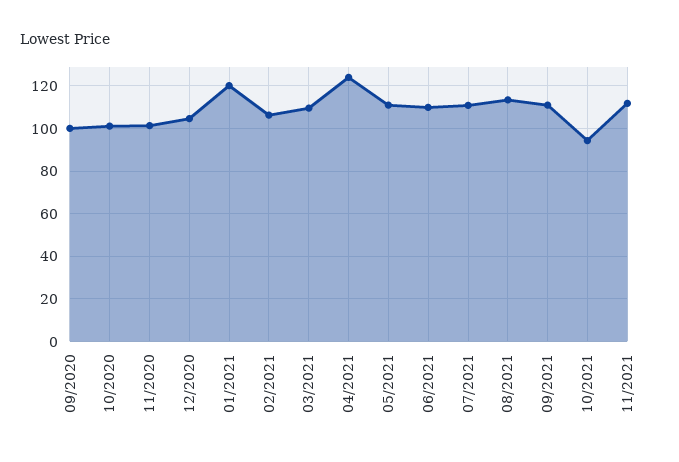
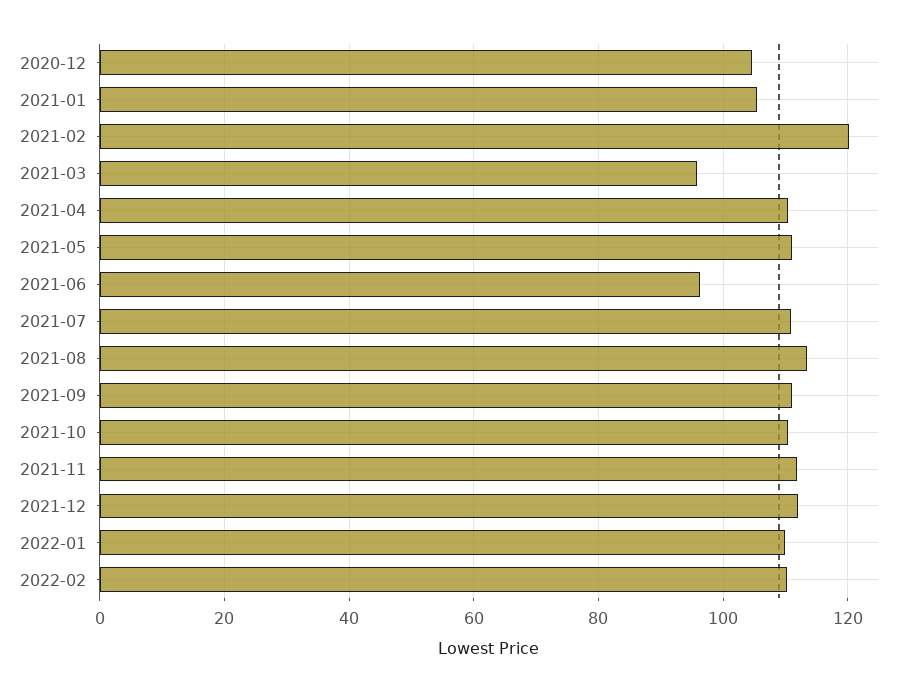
09/2020: 100 -> none
10/2020: 100 -> none
11/2020: 100 -> none
01/2021: 120 -> 106
02/2021: 105 -> 120
03/2021: 110 -> 96
04/2021: 125 -> 110
06/2021: 110 -> 96
10/2021: 95 -> 110
2021-12: none -> 112
2022-01: none -> 110
2022-02: none -> 110

